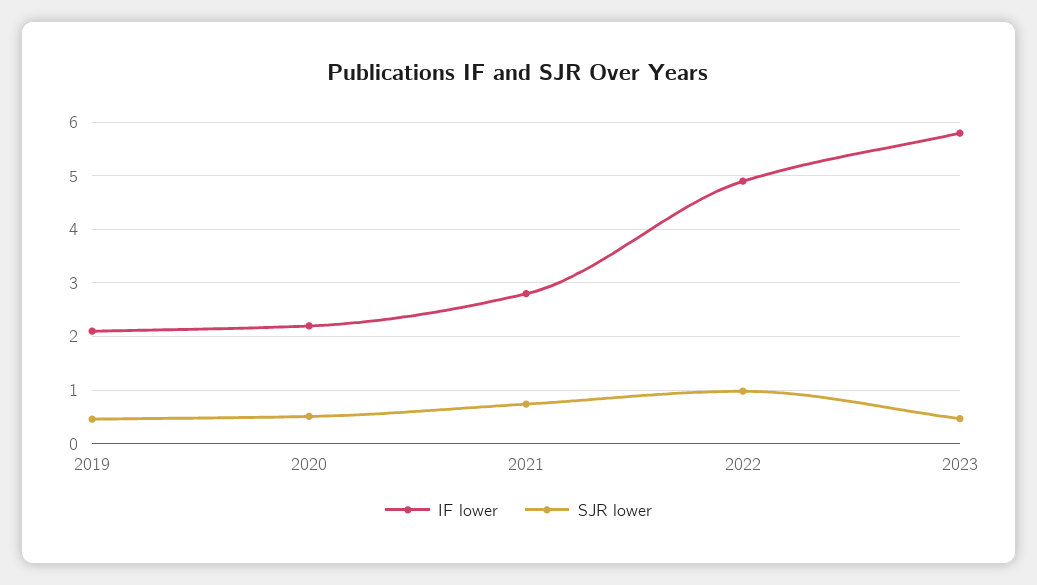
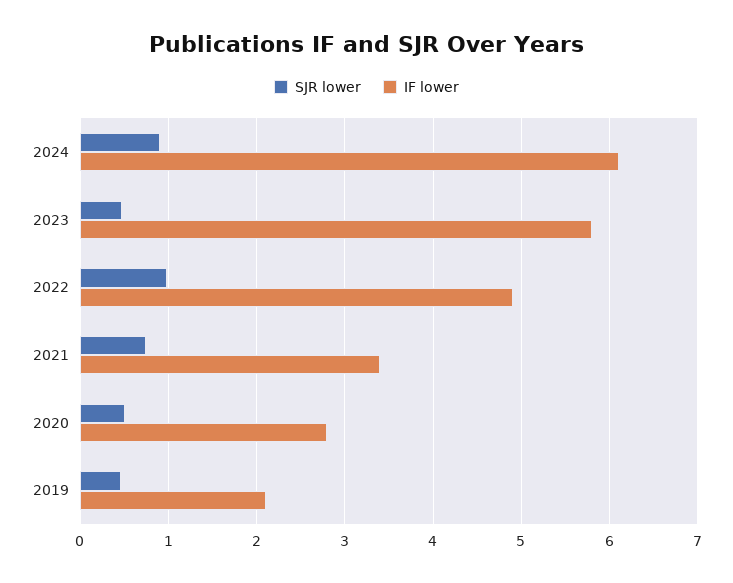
IF lower, 2020: 2.2 -> 2.8
IF lower, 2021: 2.8 -> 3.4
SJR lower, 2024: none -> 0.9
IF lower, 2024: none -> 6.1

